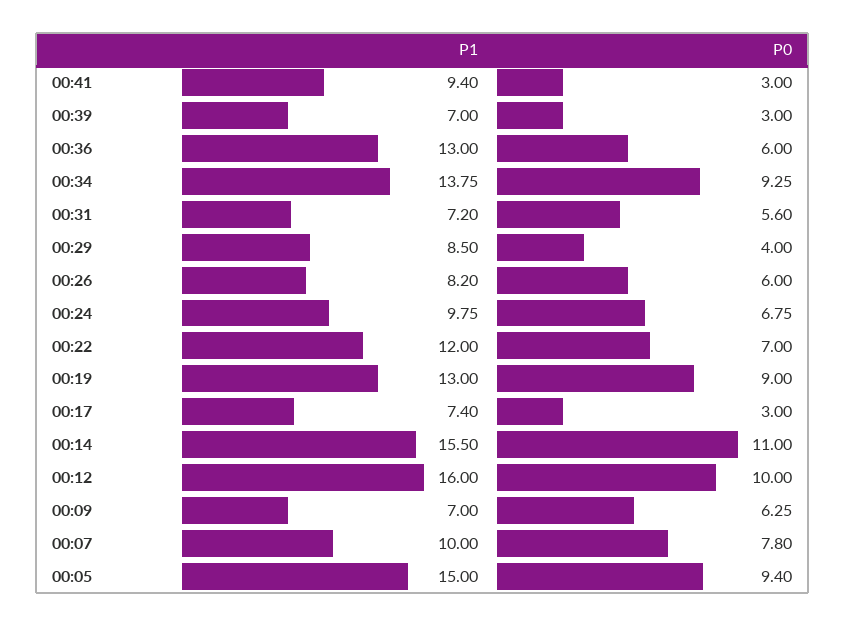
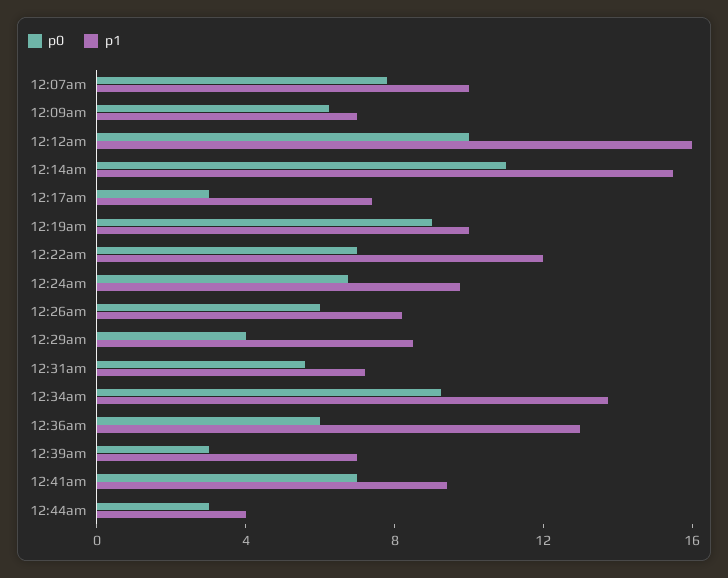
P0, 00:41: 3 -> 7
P1, 00:19: 13 -> 10
P1, 00:05: 15 -> none
P0, 00:05: 9.4 -> none
P0, 12:44am: none -> 3
P1, 12:44am: none -> 4

